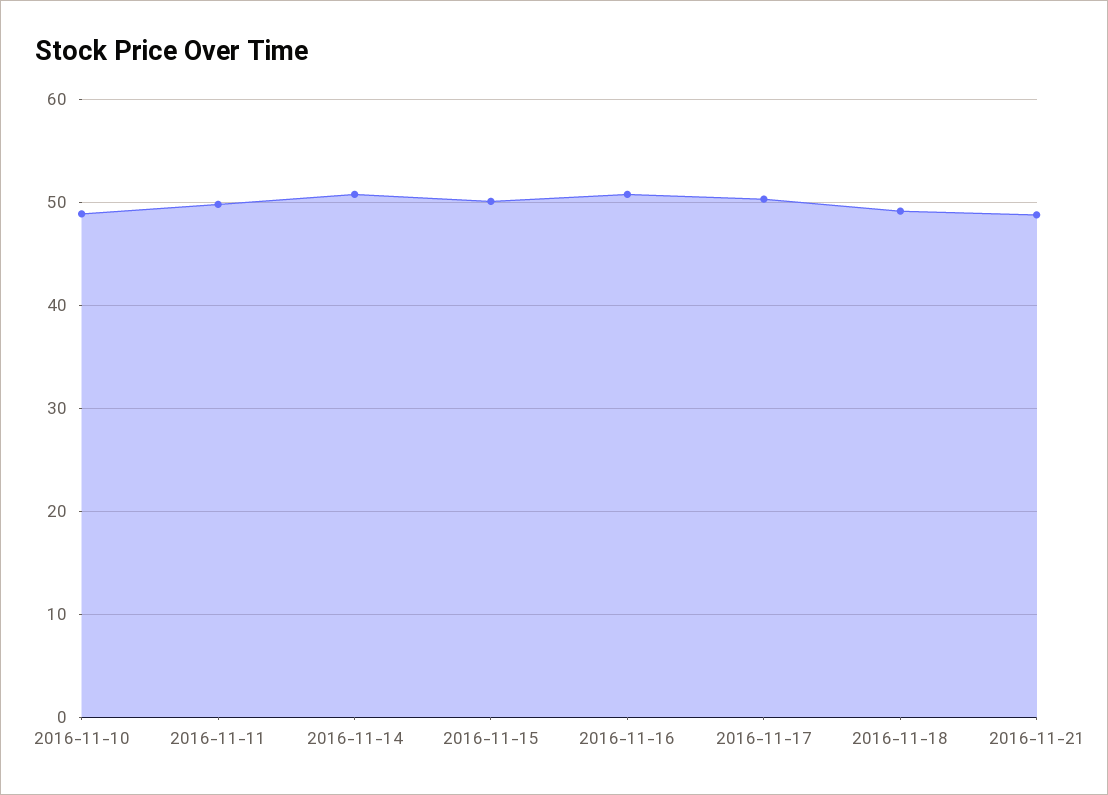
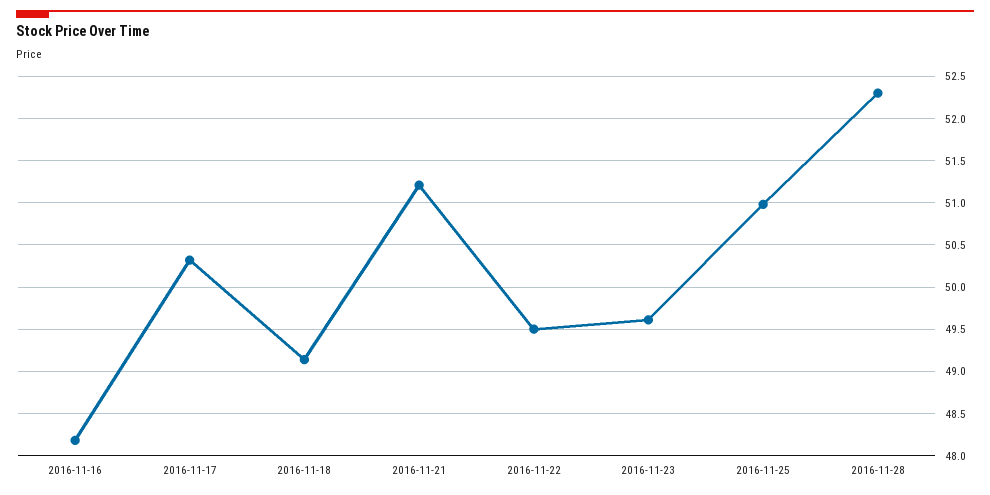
2016-11-10: 49 -> none
2016-11-11: 50 -> none
2016-11-14: 51 -> none
2016-11-15: 50 -> none
2016-11-16: 51 -> 48.2
2016-11-21: 49 -> 51.2
2016-11-22: none -> 49.5
2016-11-23: none -> 49.6
2016-11-25: none -> 51
2016-11-28: none -> 52.3

